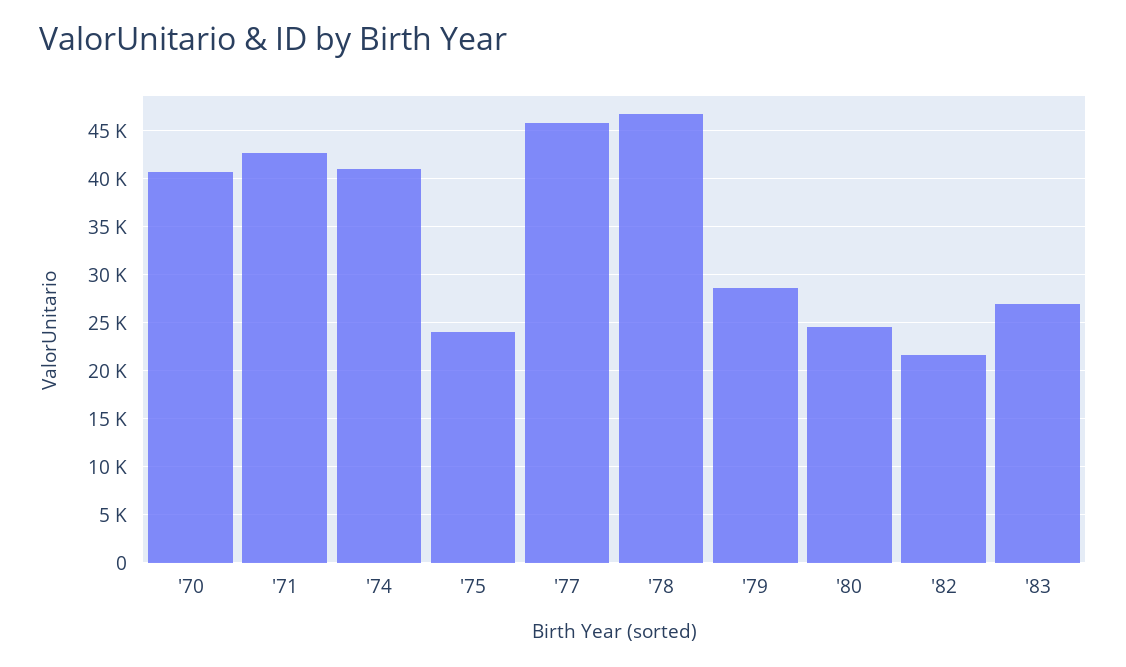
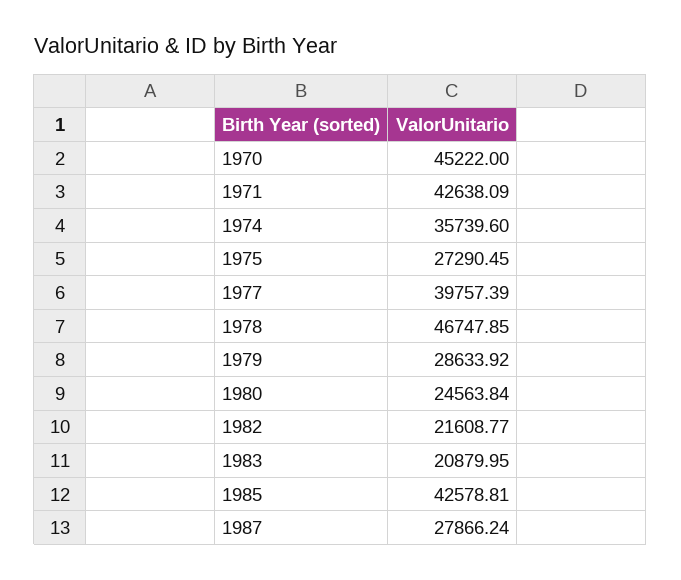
'70: 41000 -> 45222
'74: 41000 -> 35739.6
'75: 24000 -> 27290.45
'77: 46000 -> 39757.39
'83: 27000 -> 20879.95
1985: none -> 42578.81
1987: none -> 27866.24

